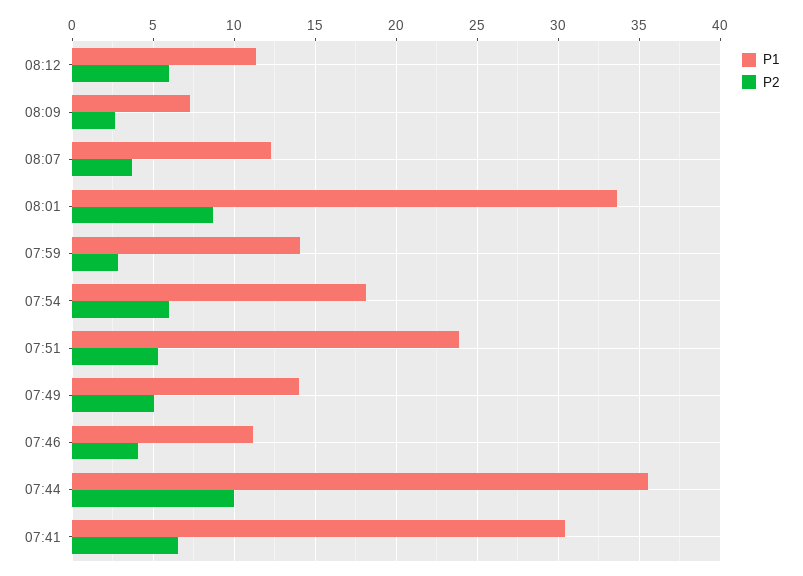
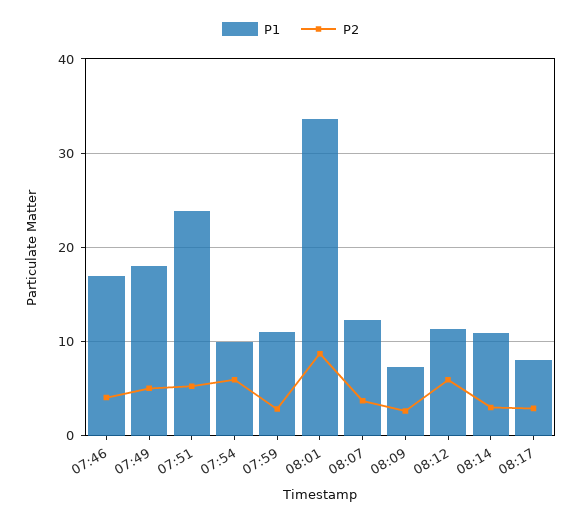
P1, 07:59: 14 -> 11
P1, 07:54: 18 -> 10
P1, 07:49: 14 -> 18
P1, 07:46: 11 -> 17
P1, 07:44: 35.5 -> none
P2, 07:44: 10 -> none
P1, 07:41: 30.5 -> none
P2, 07:41: 6.5 -> none
P1, 08:14: none -> 11
P2, 08:14: none -> 3
P1, 08:17: none -> 8
P2, 08:17: none -> 3

